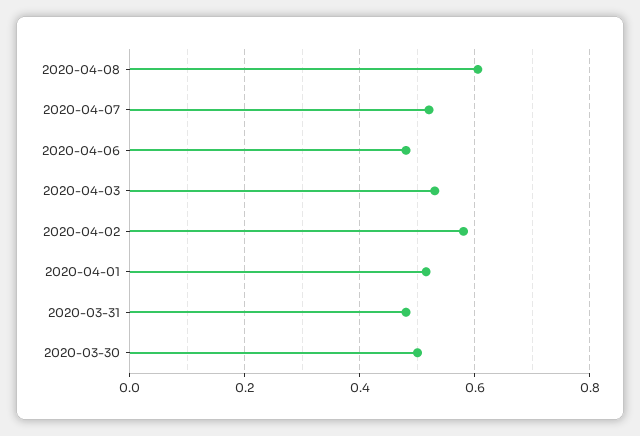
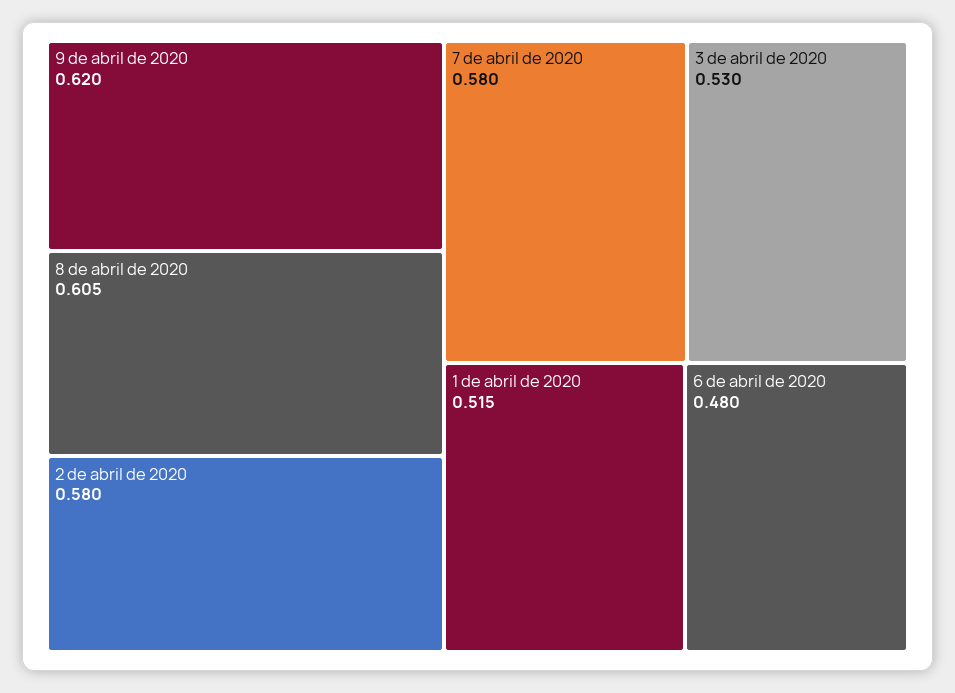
2020-04-07: 0.52 -> 0.58
2020-03-31: 0.48 -> none
2020-03-30: 0.5 -> none
9 de abril de 2020: none -> 0.62

